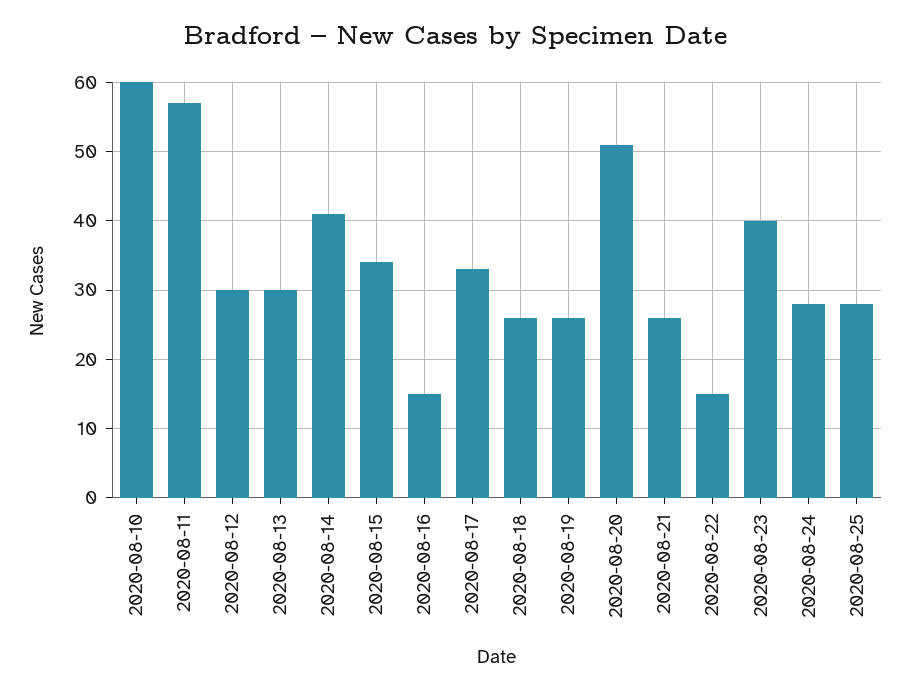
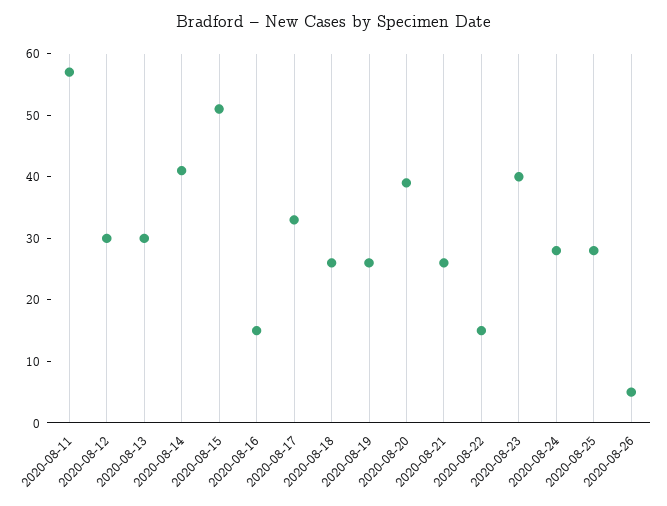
2020-08-10: 60 -> none
2020-08-15: 34 -> 50
2020-08-20: 51 -> 40
2020-08-26: none -> 5

